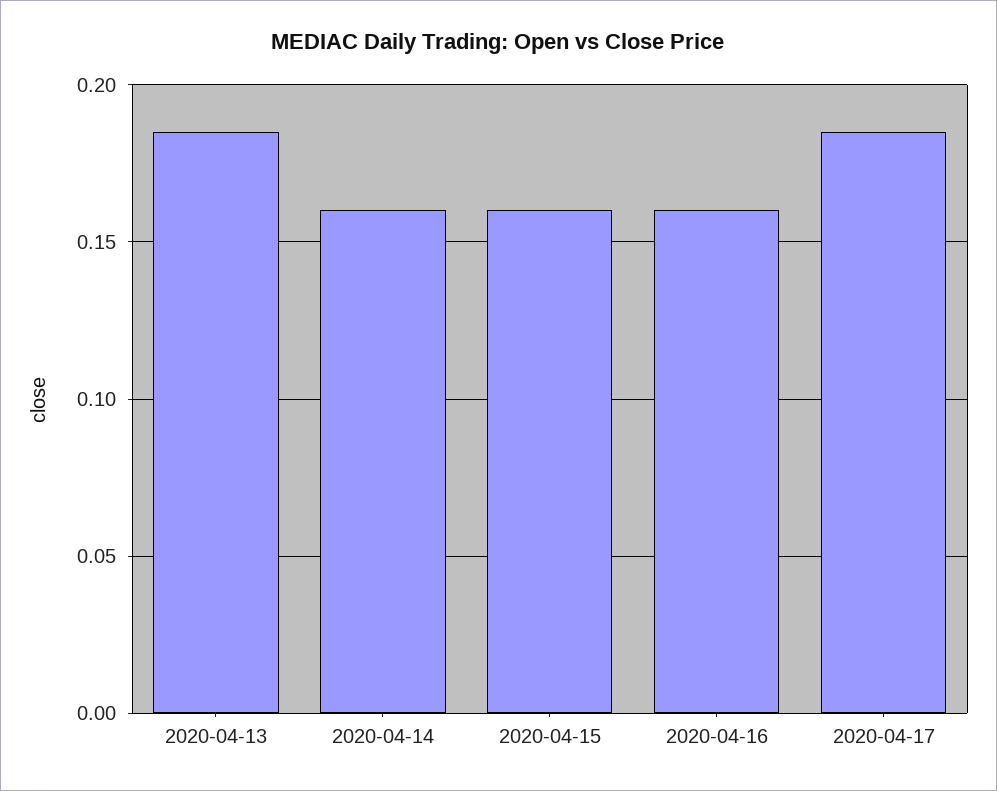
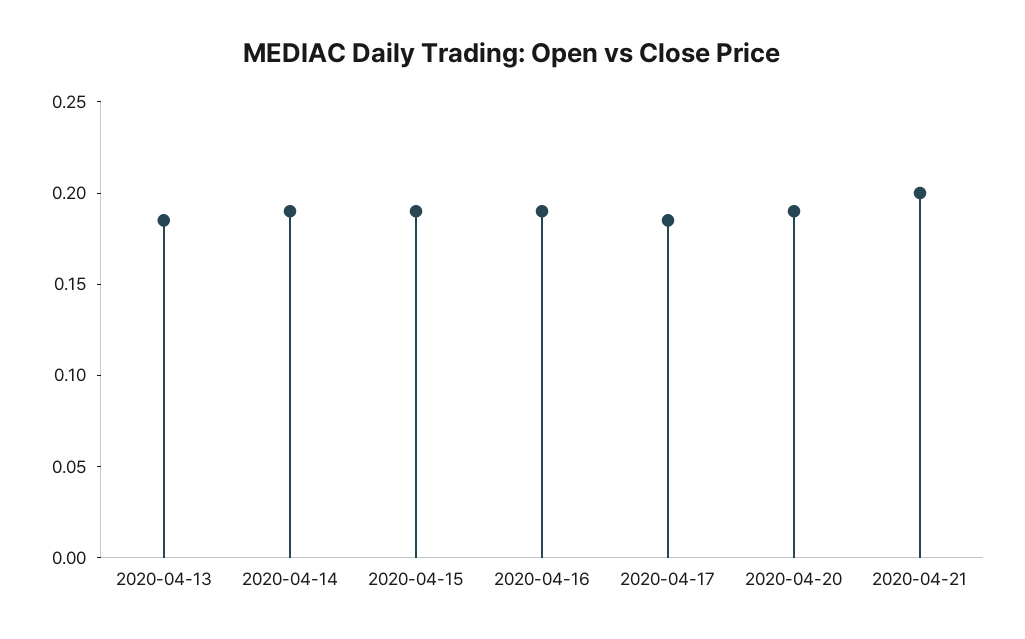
2020-04-14: 0.16 -> 0.19
2020-04-15: 0.16 -> 0.19
2020-04-16: 0.16 -> 0.19
2020-04-20: none -> 0.19
2020-04-21: none -> 0.2

